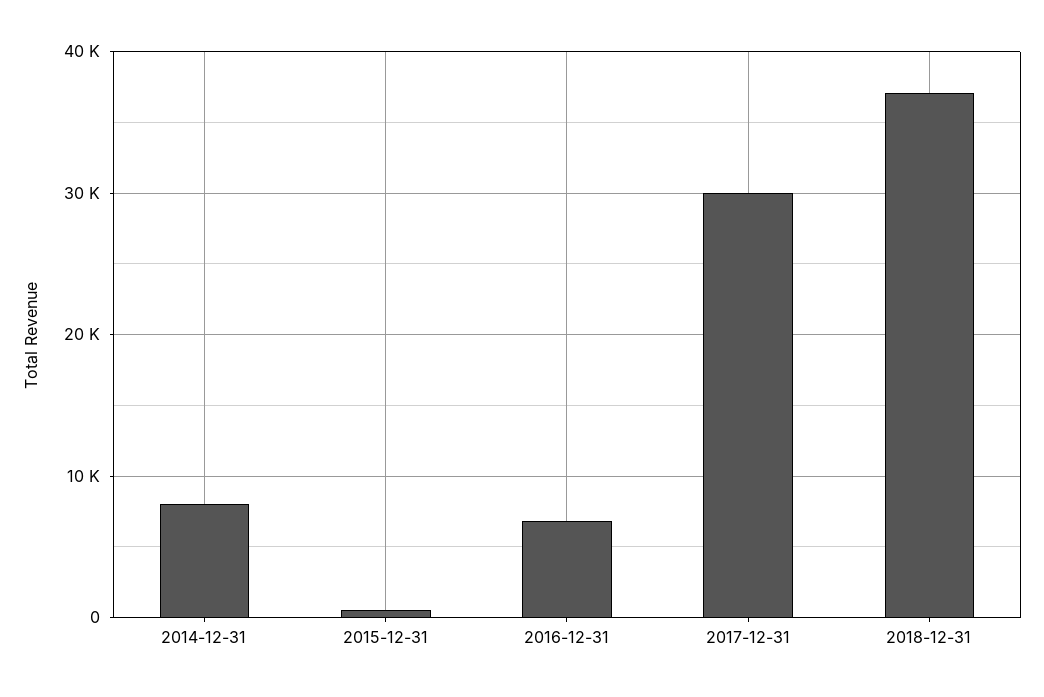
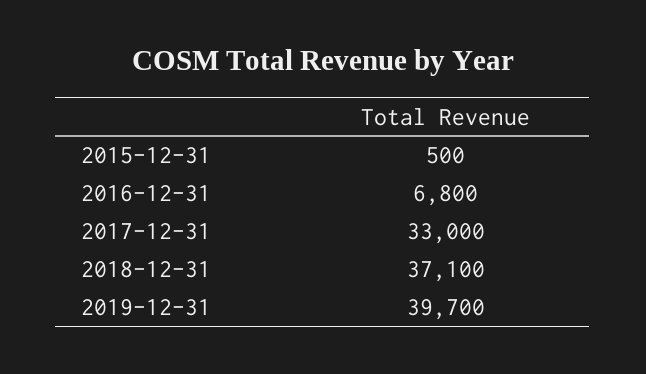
2014-12-31: 8000 -> none
2017-12-31: 30000 -> 33000
2019-12-31: none -> 39700

